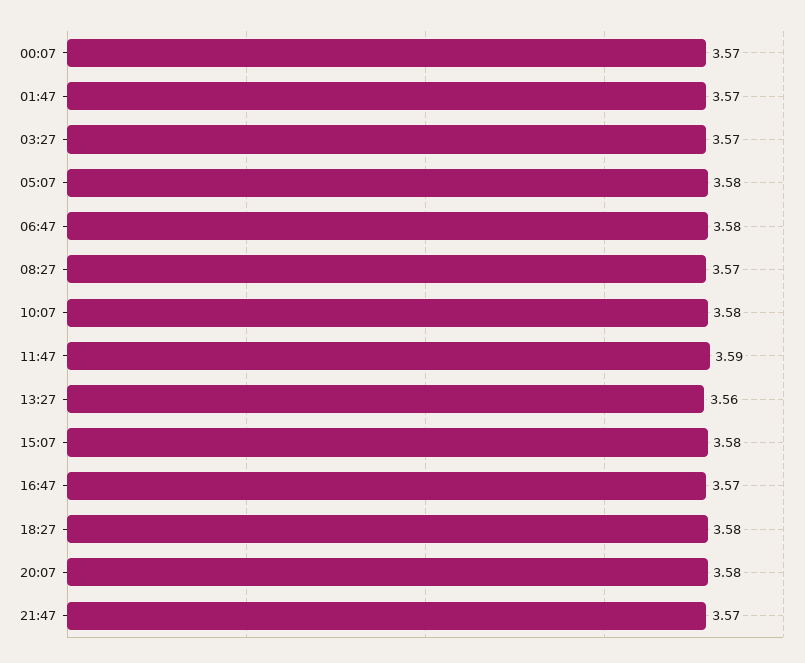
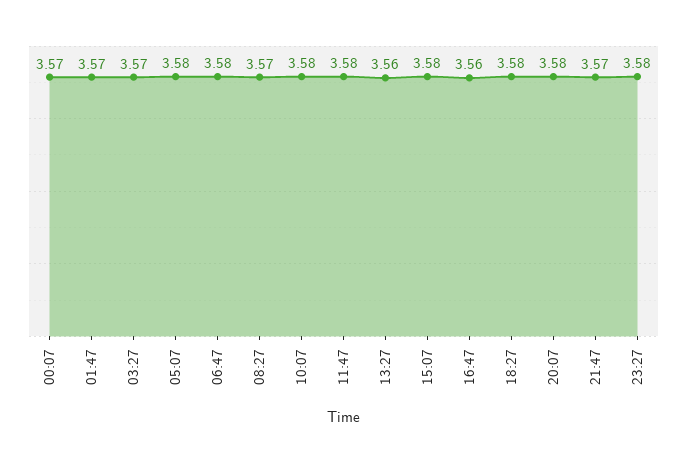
11:47: 3.59 -> 3.58
16:47: 3.57 -> 3.56
23:27: none -> 3.58

